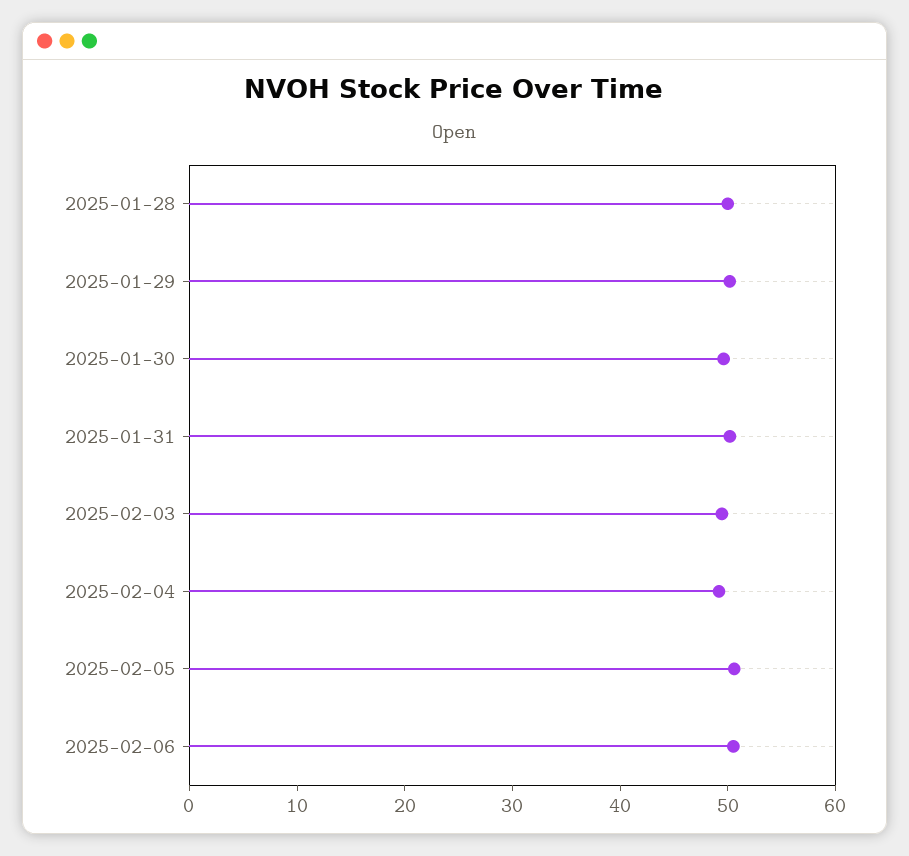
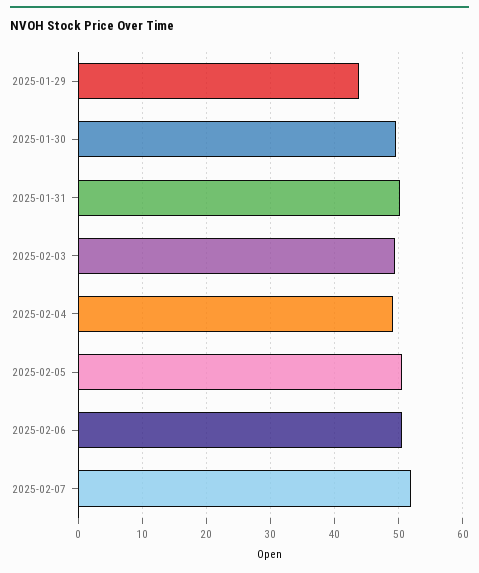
2025-01-28: 50 -> none
2025-01-29: 50 -> 44
2025-02-07: none -> 52

